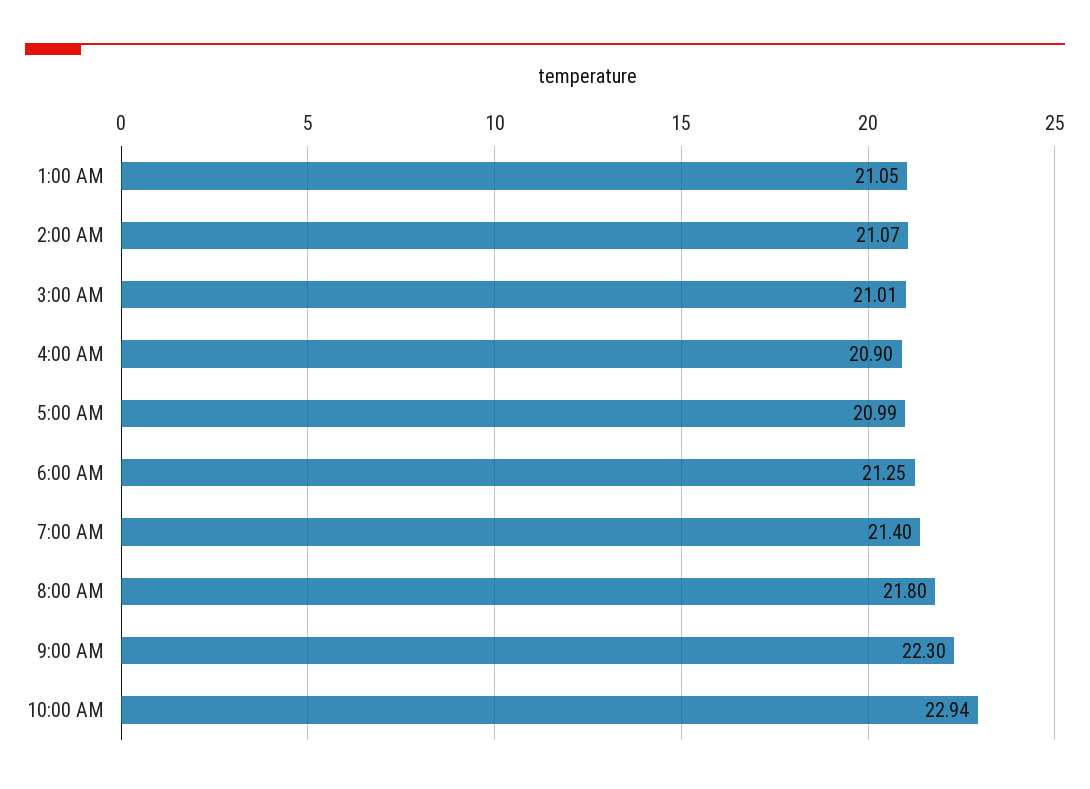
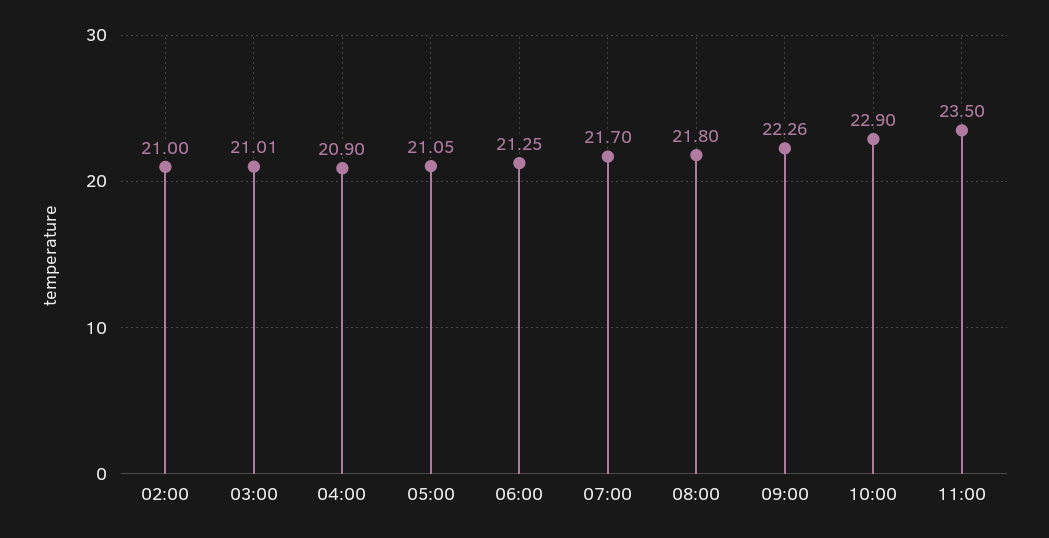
1:00 AM: 21.05 -> none
2:00 AM: 21.07 -> 21
5:00 AM: 20.99 -> 21.05
7:00 AM: 21.4 -> 21.7
9:00 AM: 22.3 -> 22.26
10:00 AM: 22.94 -> 22.9
11:00: none -> 23.5

